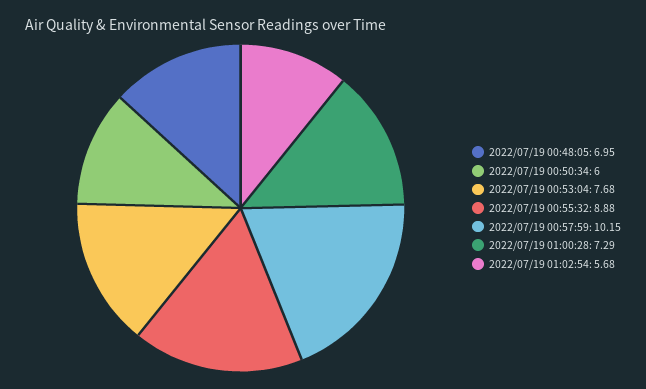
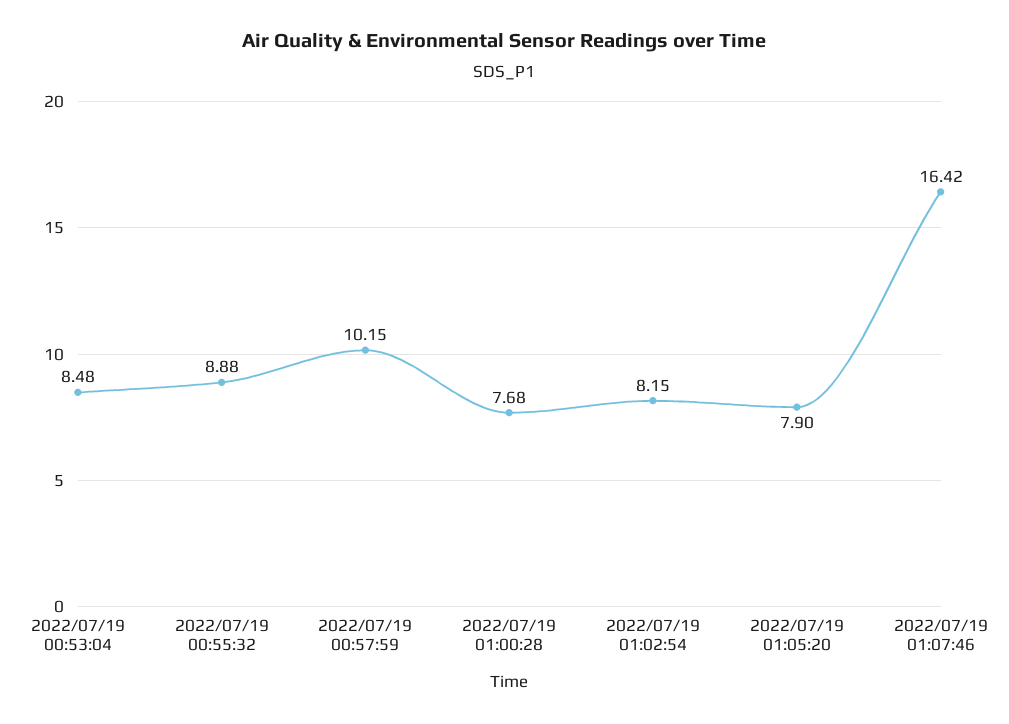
2022/07/19 00:48:05: 6.95 -> none
2022/07/19 00:50:34: 6 -> none
2022/07/19 00:53:04: 7.68 -> 8.48
2022/07/19 01:00:28: 7.29 -> 7.68
2022/07/19 01:02:54: 5.68 -> 8.15
2022/07/19 01:05:20: none -> 7.9
2022/07/19 01:07:46: none -> 16.42

